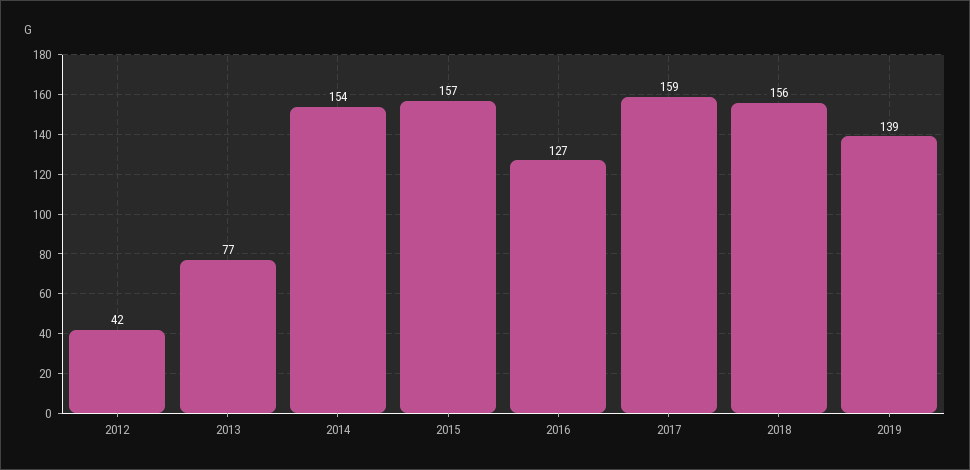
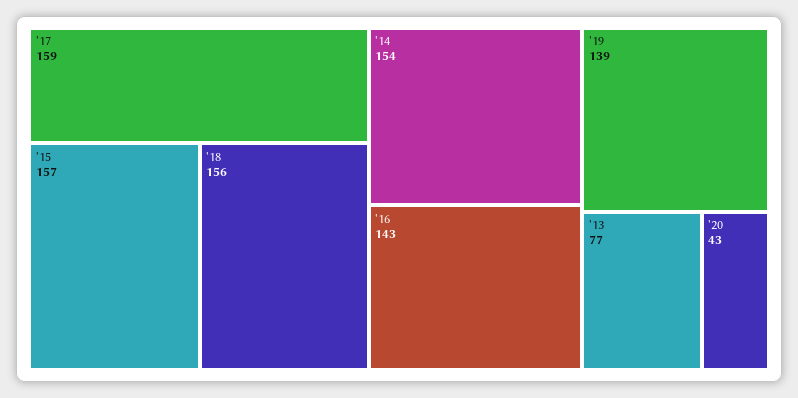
2012: 42 -> none
2016: 127 -> 143
'20: none -> 43

